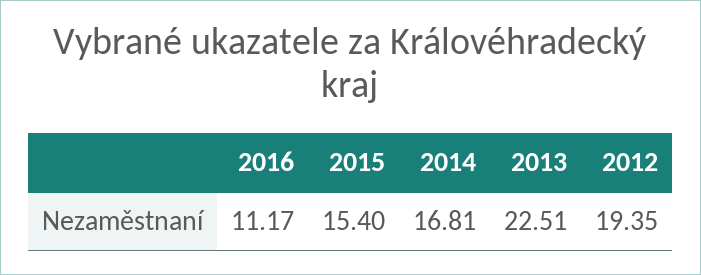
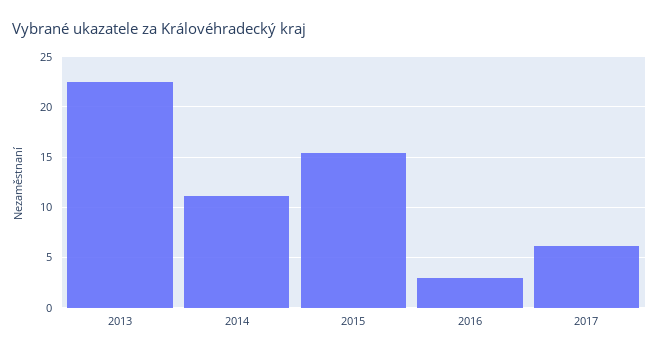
2016: 11.17 -> 3
2014: 16.81 -> 11
2012: 19.35 -> none
2017: none -> 6

